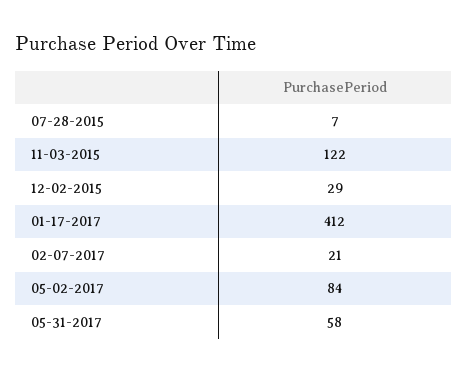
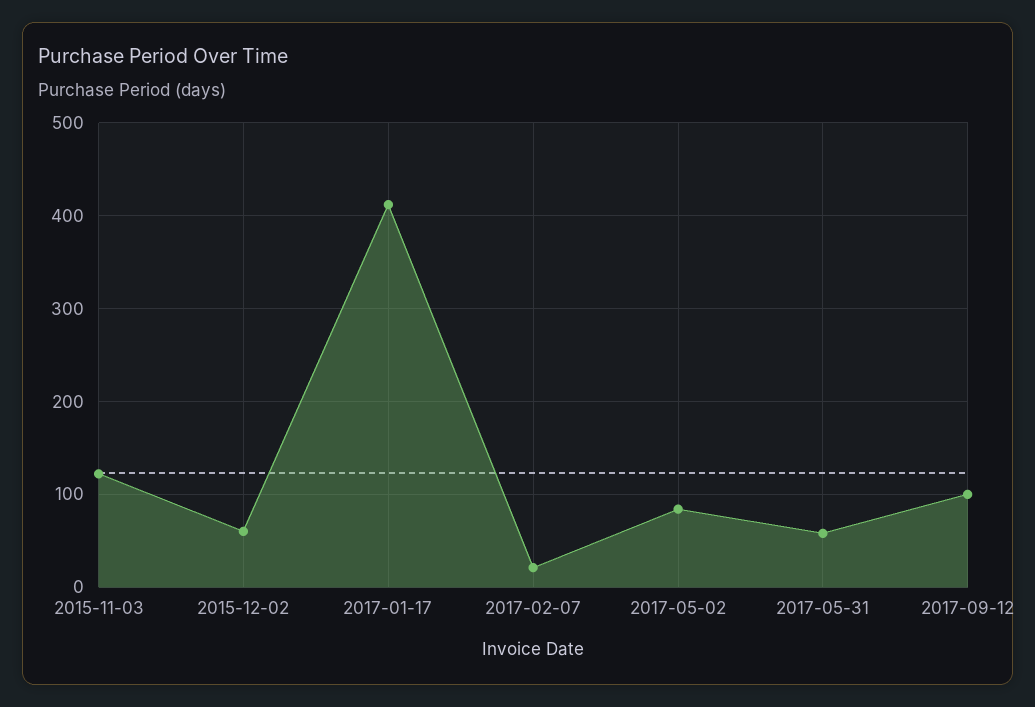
07-28-2015: 7 -> none
12-02-2015: 29 -> 60
2017-09-12: none -> 100

